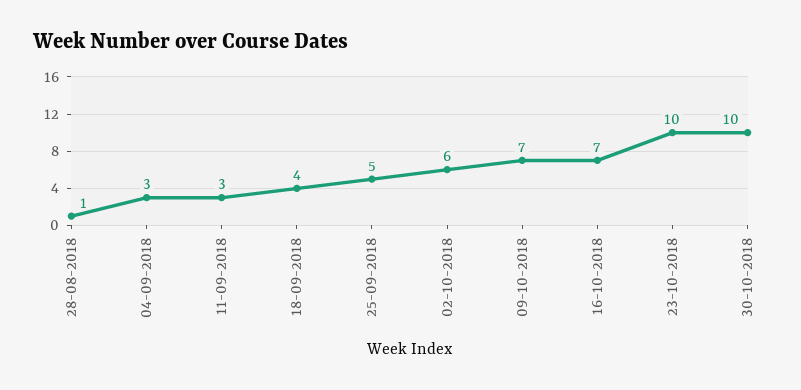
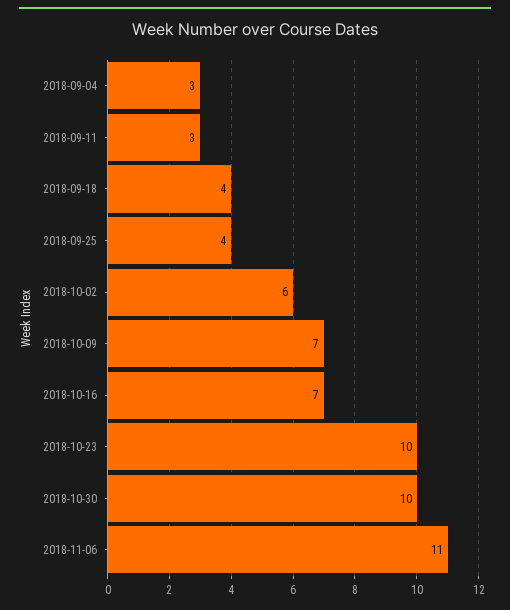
28-08-2018: 1 -> none
25-09-2018: 5 -> 4
2018-11-06: none -> 11

